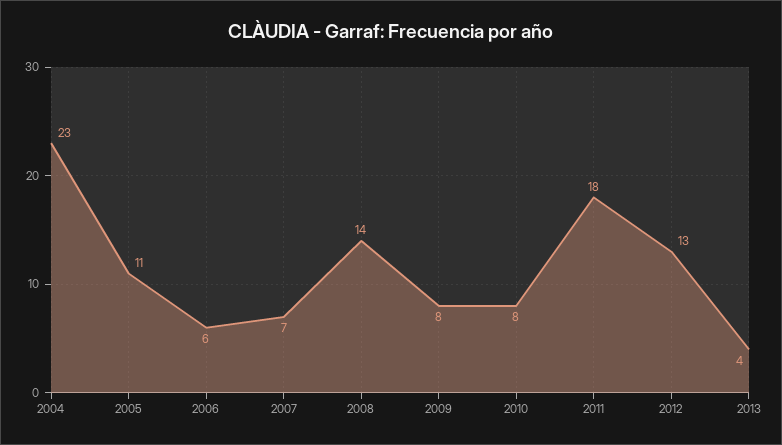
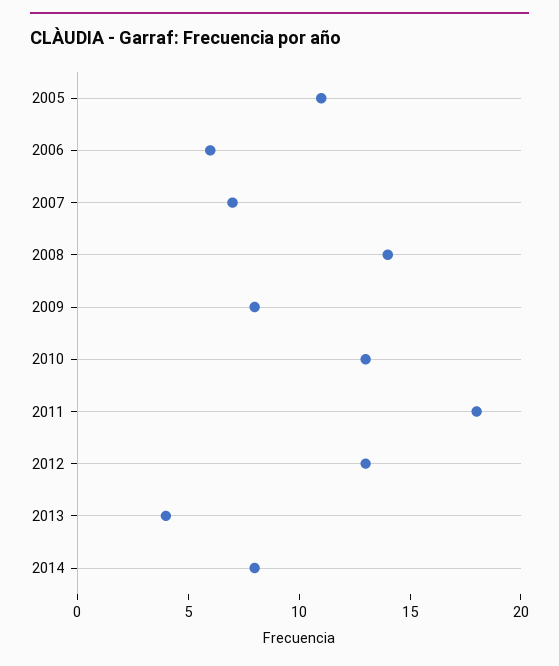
2004: 23 -> none
2010: 8 -> 13
2014: none -> 8

